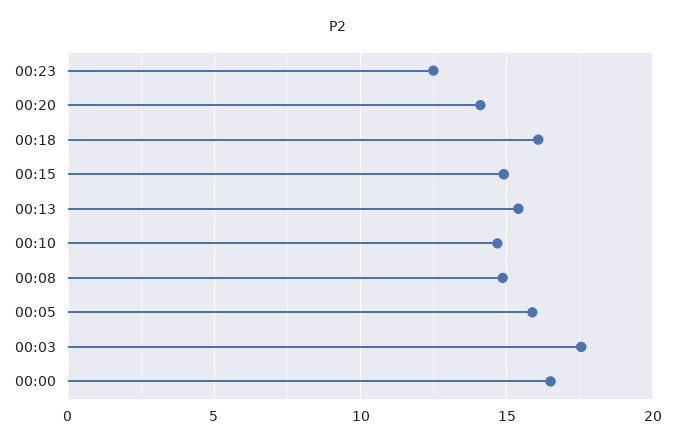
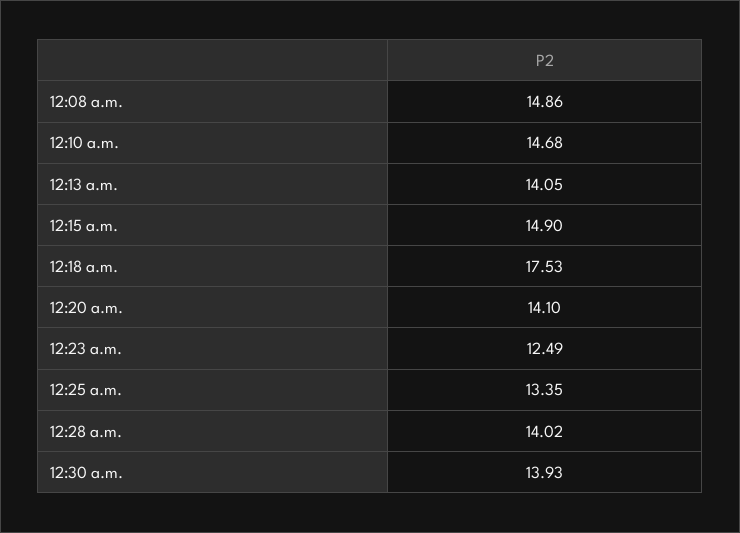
00:18: 16 -> 17.53
00:13: 15.5 -> 14.05
00:05: 16 -> none
00:03: 17.5 -> none
00:00: 16.5 -> none
12:25 a.m.: none -> 13.35
12:28 a.m.: none -> 14.02
12:30 a.m.: none -> 13.93

